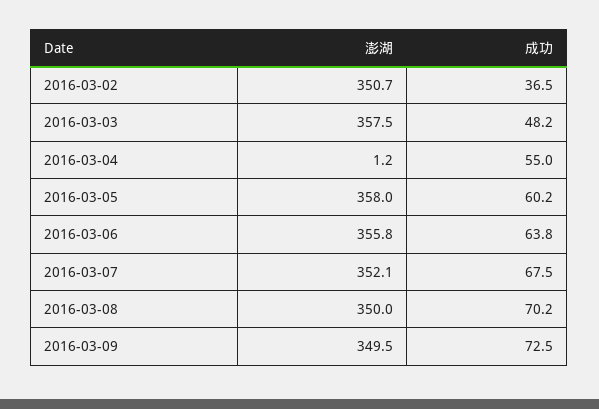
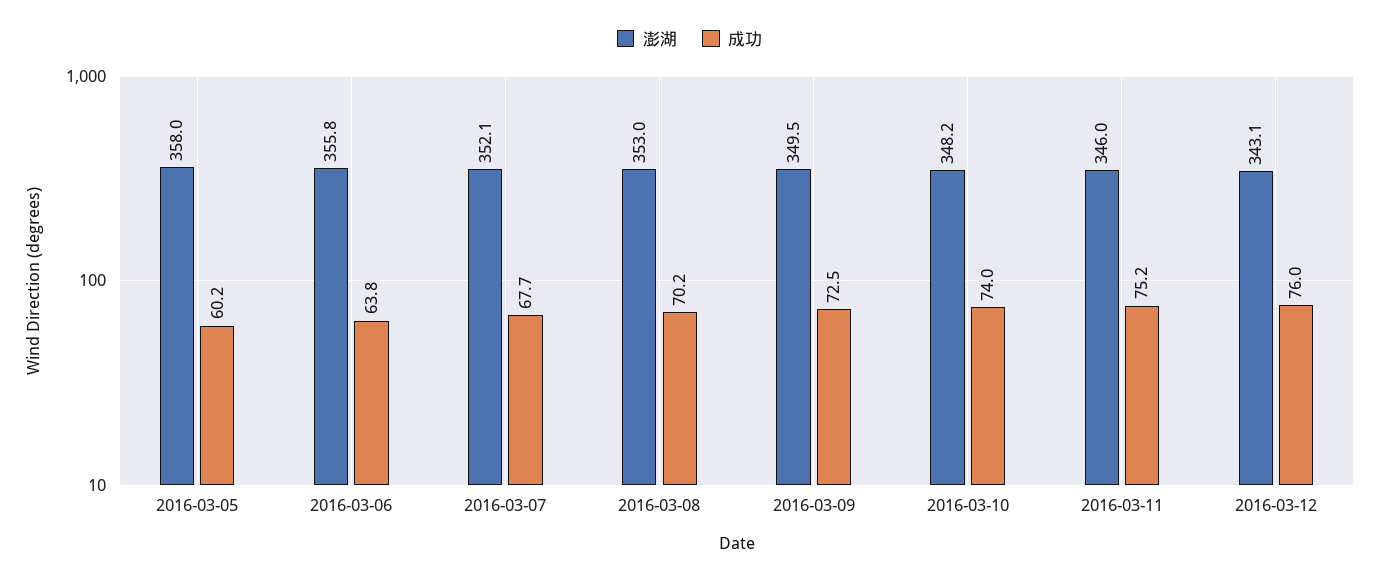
澎湖, 2016-03-02: 350.7 -> none
成功, 2016-03-02: 36.5 -> none
澎湖, 2016-03-03: 357.5 -> none
成功, 2016-03-03: 48.2 -> none
澎湖, 2016-03-04: 1.2 -> none
成功, 2016-03-04: 55 -> none
成功, 2016-03-07: 67.5 -> 67.7
澎湖, 2016-03-08: 350 -> 353
澎湖, 2016-03-10: none -> 348.2
成功, 2016-03-10: none -> 74
澎湖, 2016-03-11: none -> 346
成功, 2016-03-11: none -> 75.2
澎湖, 2016-03-12: none -> 343.1
成功, 2016-03-12: none -> 76

